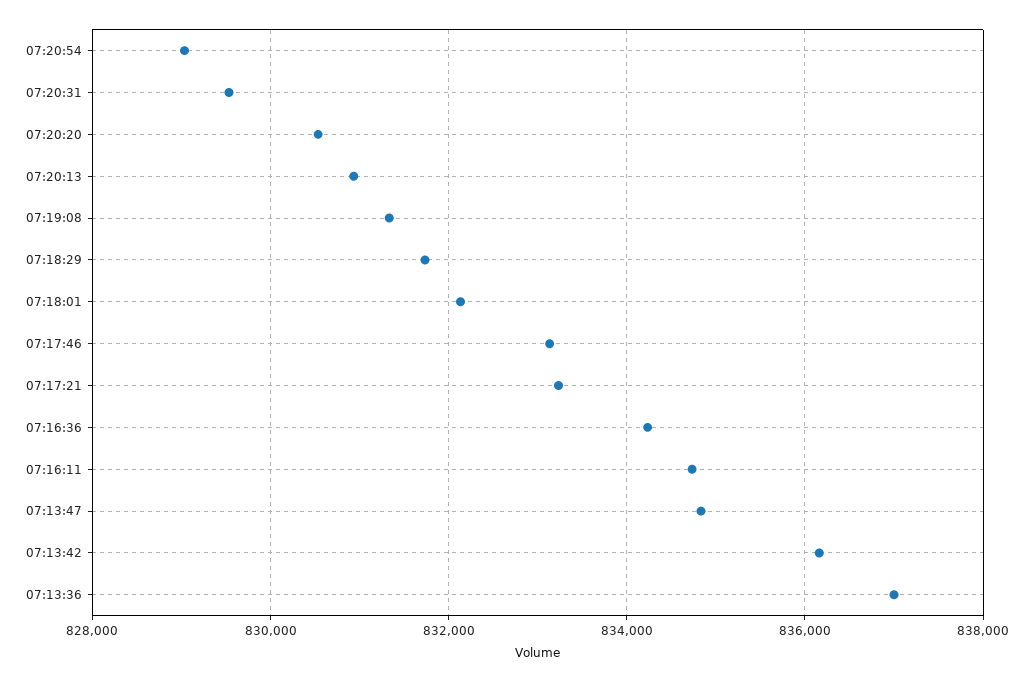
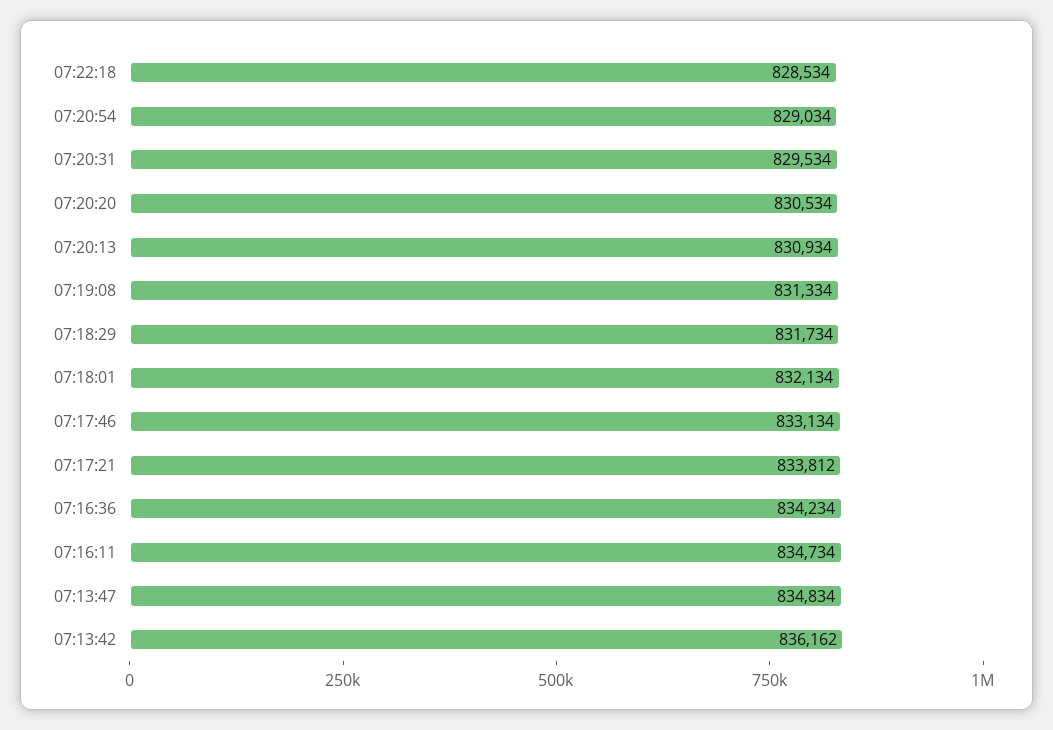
07:17:21: 833200 -> 833812
07:13:36: 837000 -> none
07:22:18: none -> 828534

